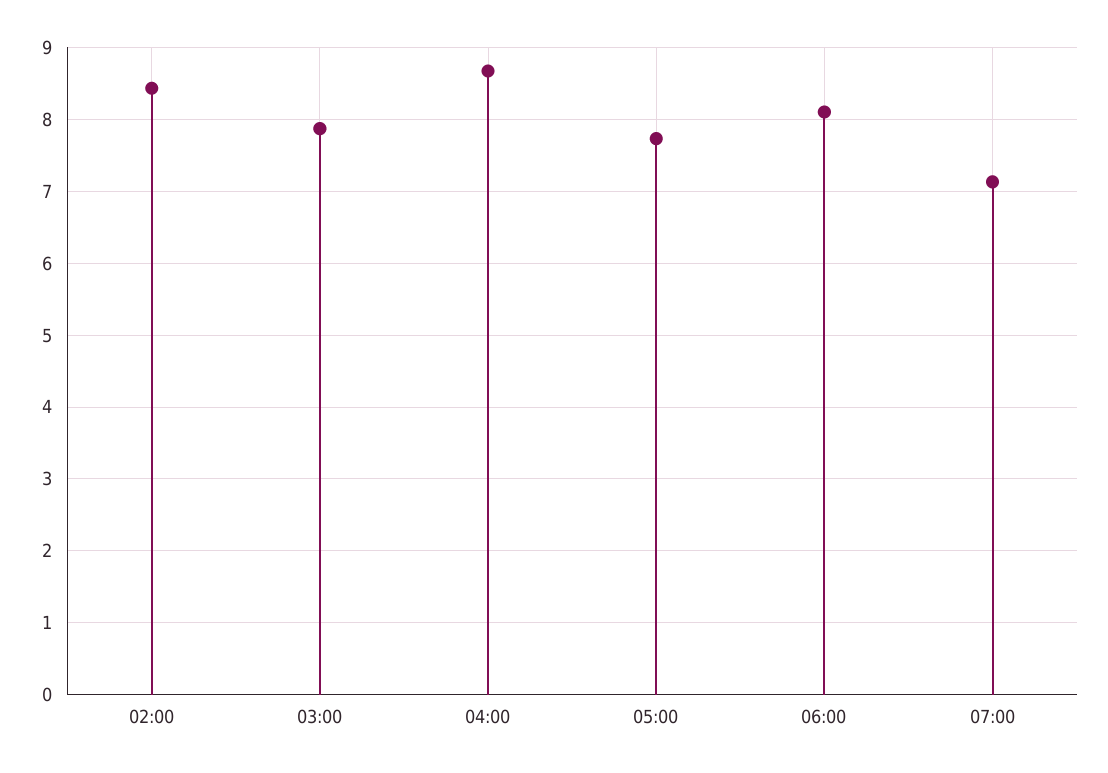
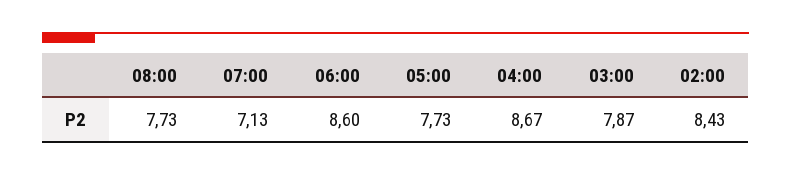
06:00: 8.1 -> 8.6
08:00: none -> 7.73

